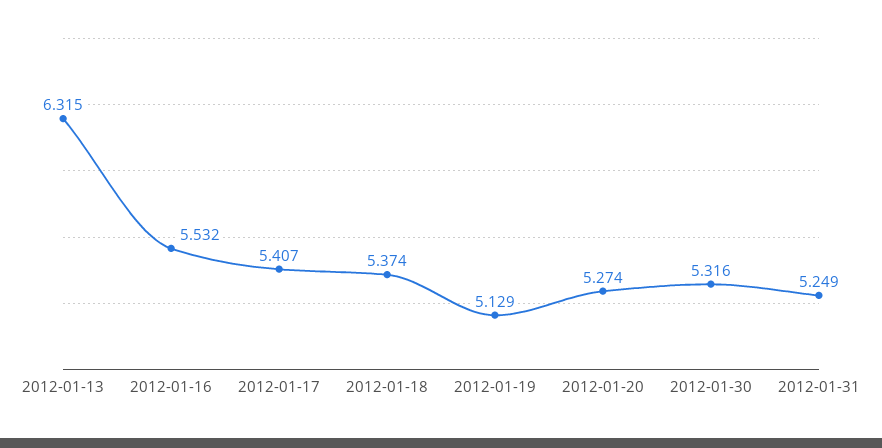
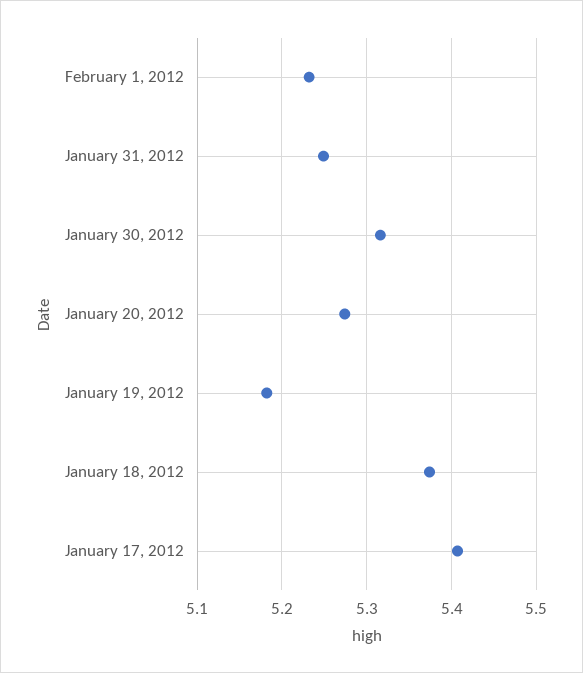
2012-01-13: 6.315 -> none
2012-01-16: 5.532 -> none
2012-01-19: 5.129 -> 5.18
February 1, 2012: none -> 5.23

